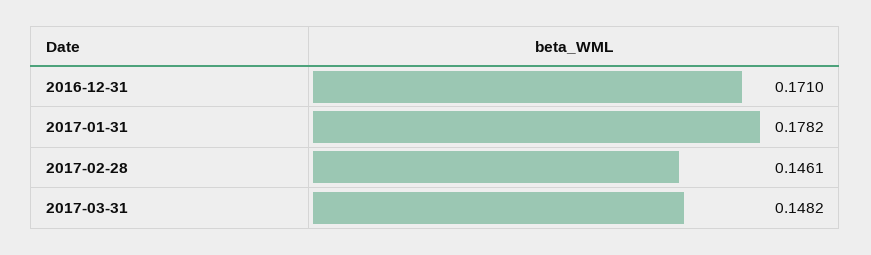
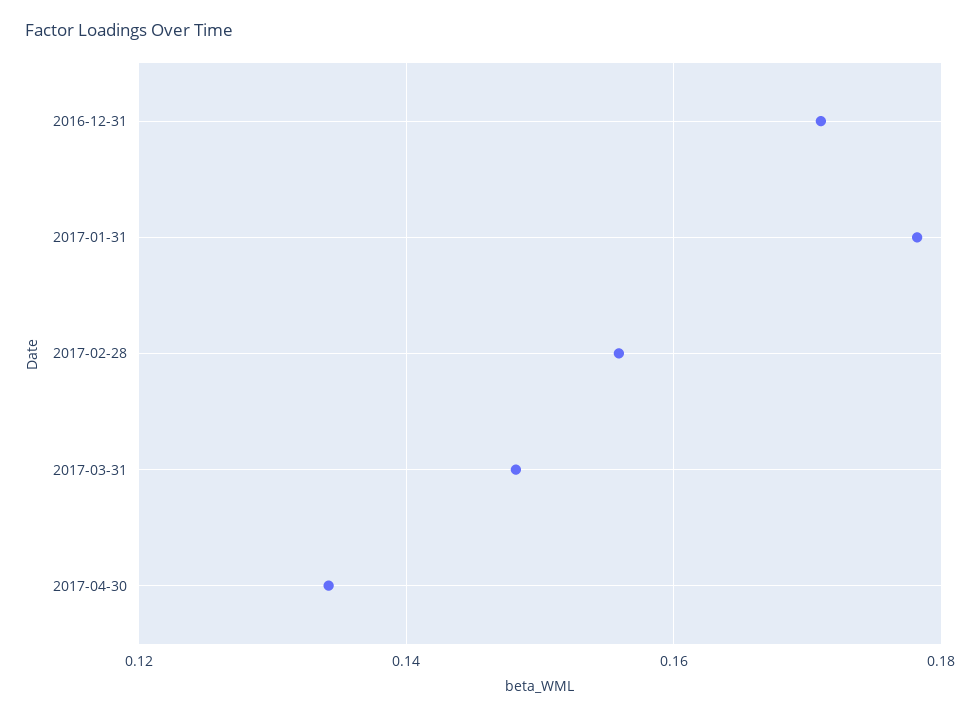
2017-02-28: 0.1461 -> 0.156
2017-04-30: none -> 0.134

